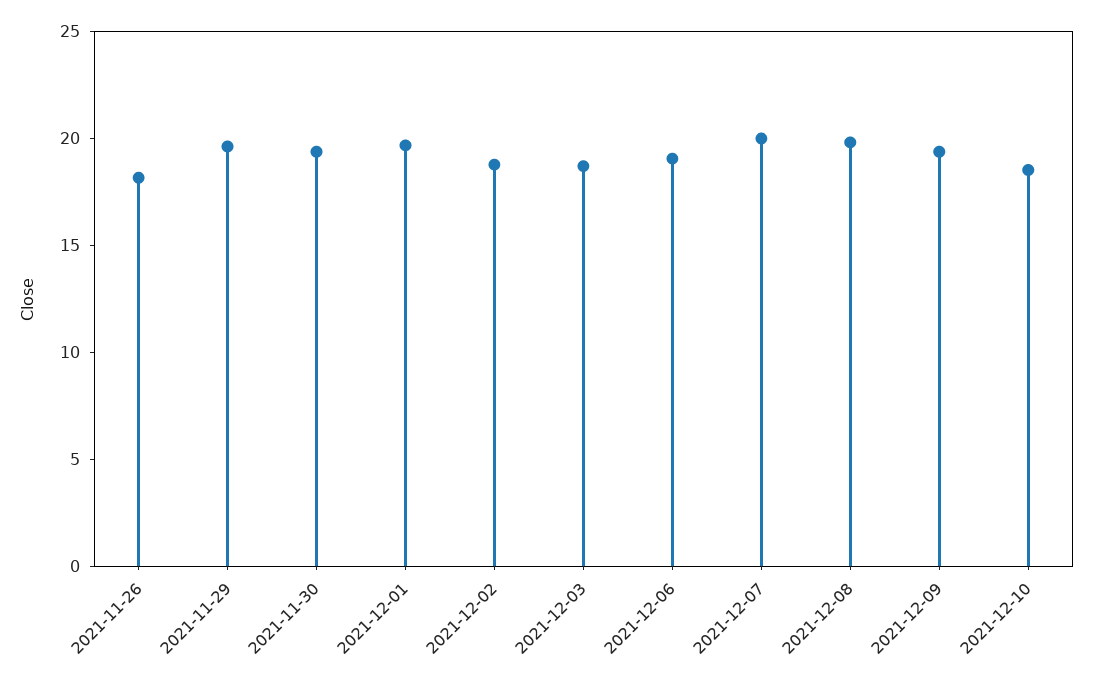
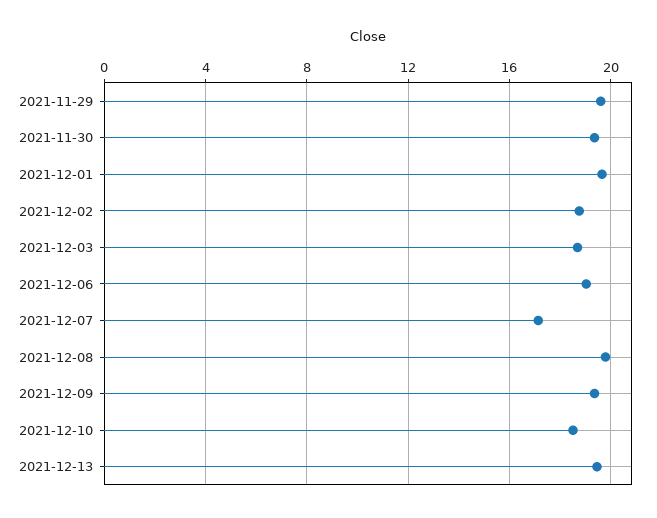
2021-11-26: 18 -> none
2021-12-07: 20 -> 17
2021-12-13: none -> 19.5

